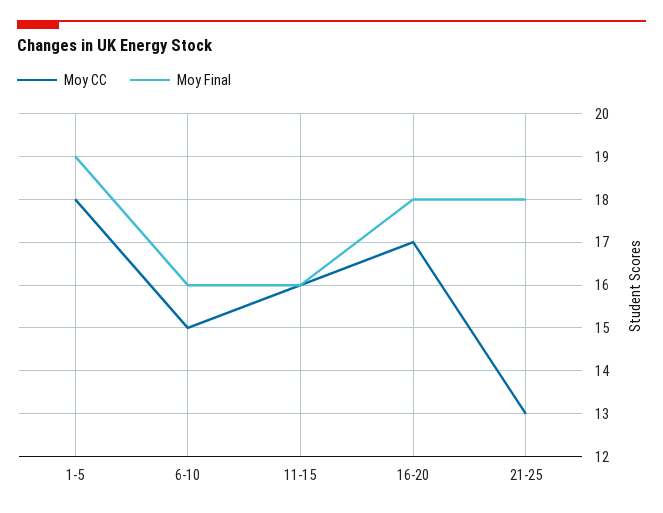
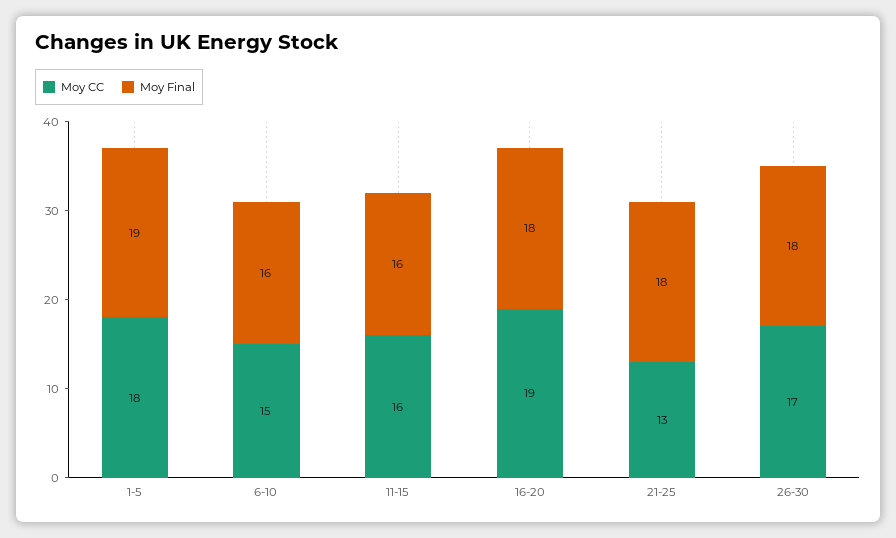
Moy CC, 16-20: 17 -> 19
Moy CC, 26-30: none -> 17
Moy Final, 26-30: none -> 18

